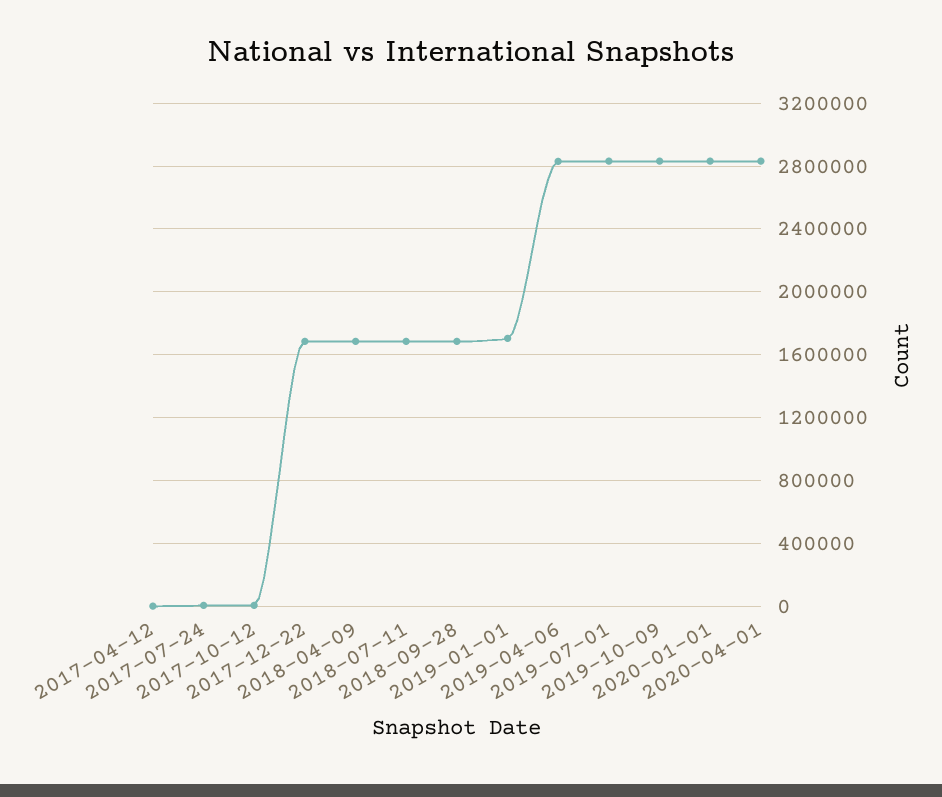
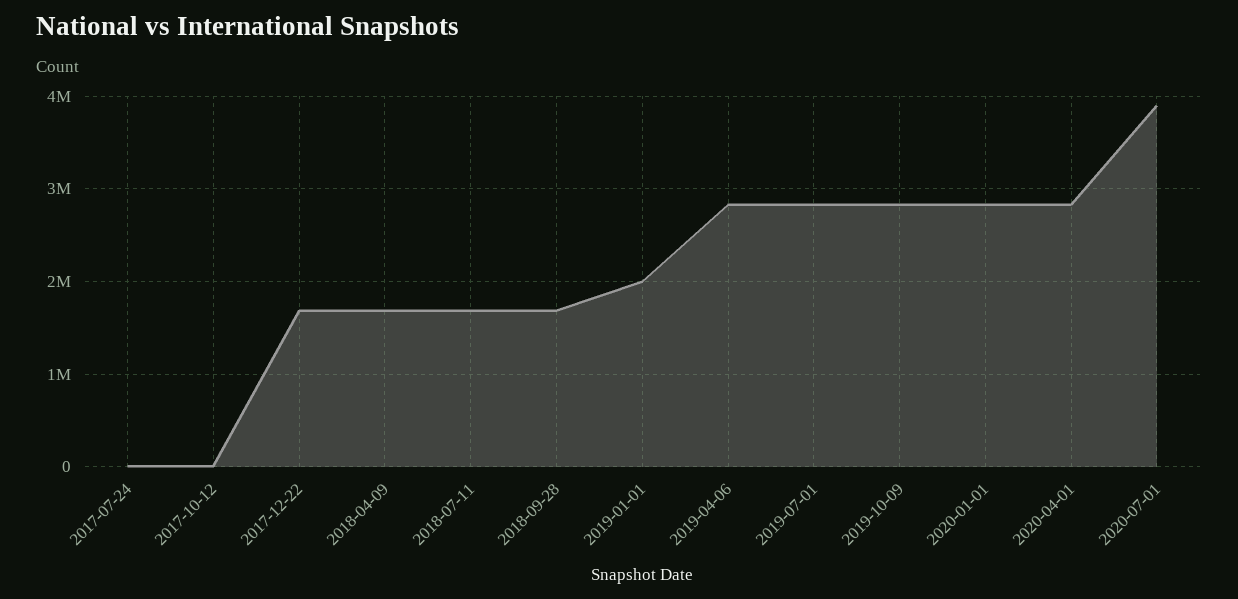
2017-04-12: 0 -> none
2019-01-01: 1700000 -> 2000000
2020-07-01: none -> 3900000

